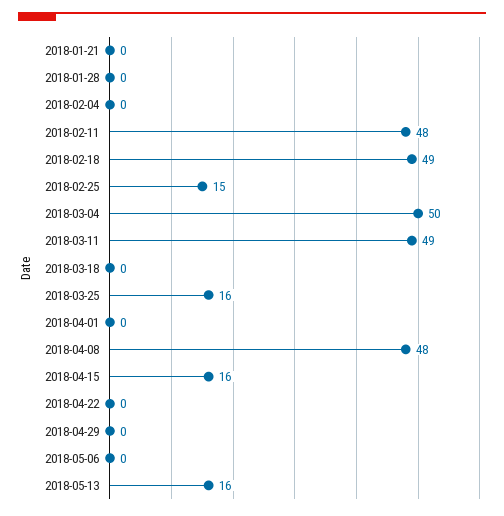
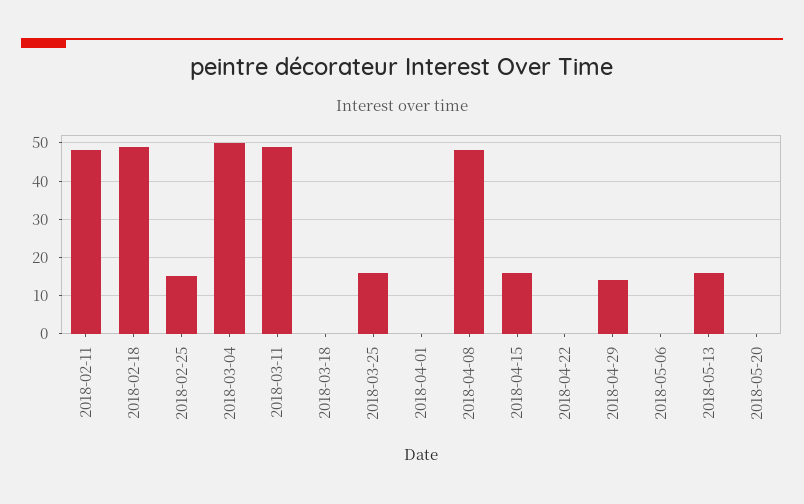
2018-01-21: 0 -> none
2018-01-28: 0 -> none
2018-02-04: 0 -> none
2018-04-29: 0 -> 15
2018-05-20: none -> 0

